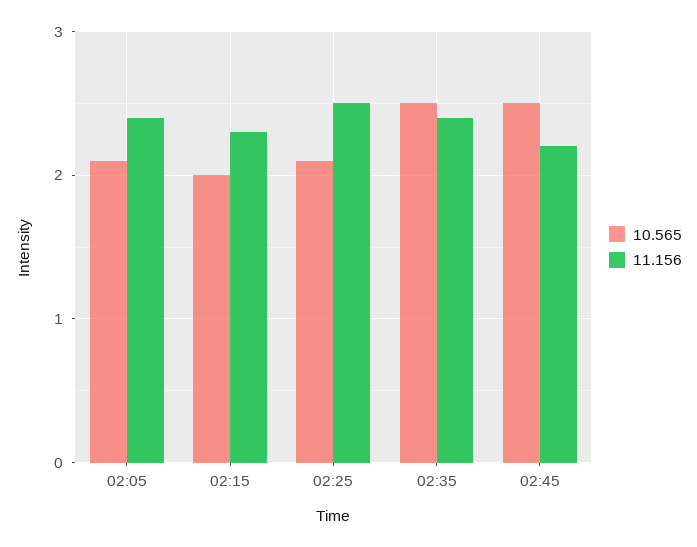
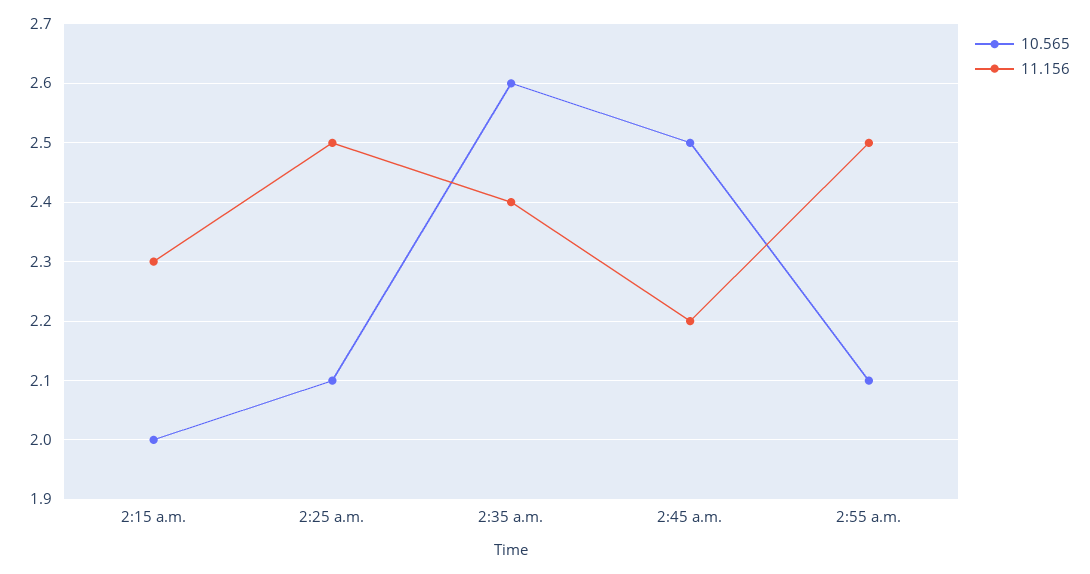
10.565, 02:05: 2.1 -> none
11.156, 02:05: 2.4 -> none
10.565, 02:35: 2.5 -> 2.6
10.565, 2:55 a.m.: none -> 2.1
11.156, 2:55 a.m.: none -> 2.5

